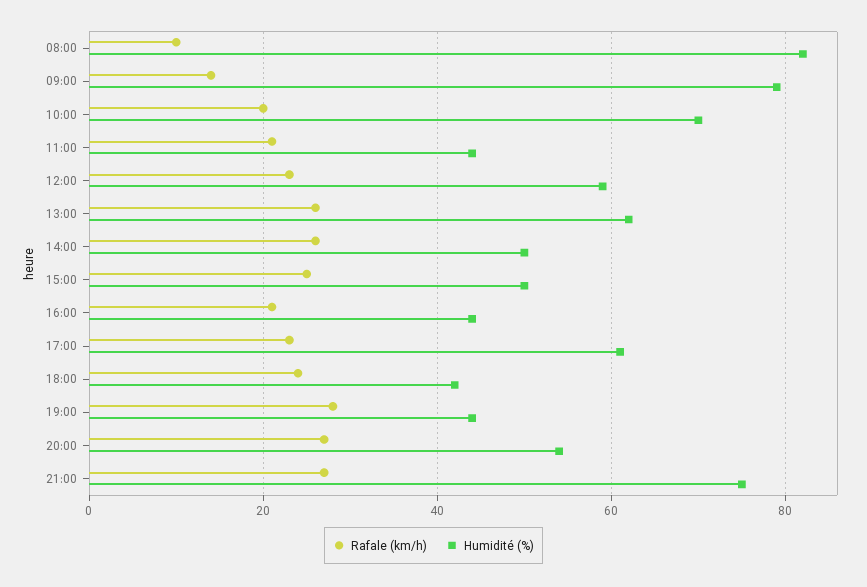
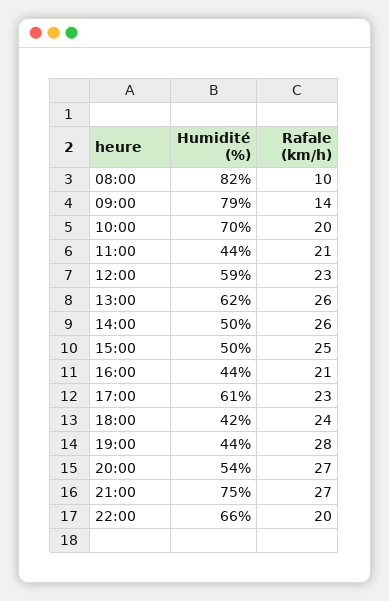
Humidité (%), 22:00: none -> 66
Rafale (km/h), 22:00: none -> 20

